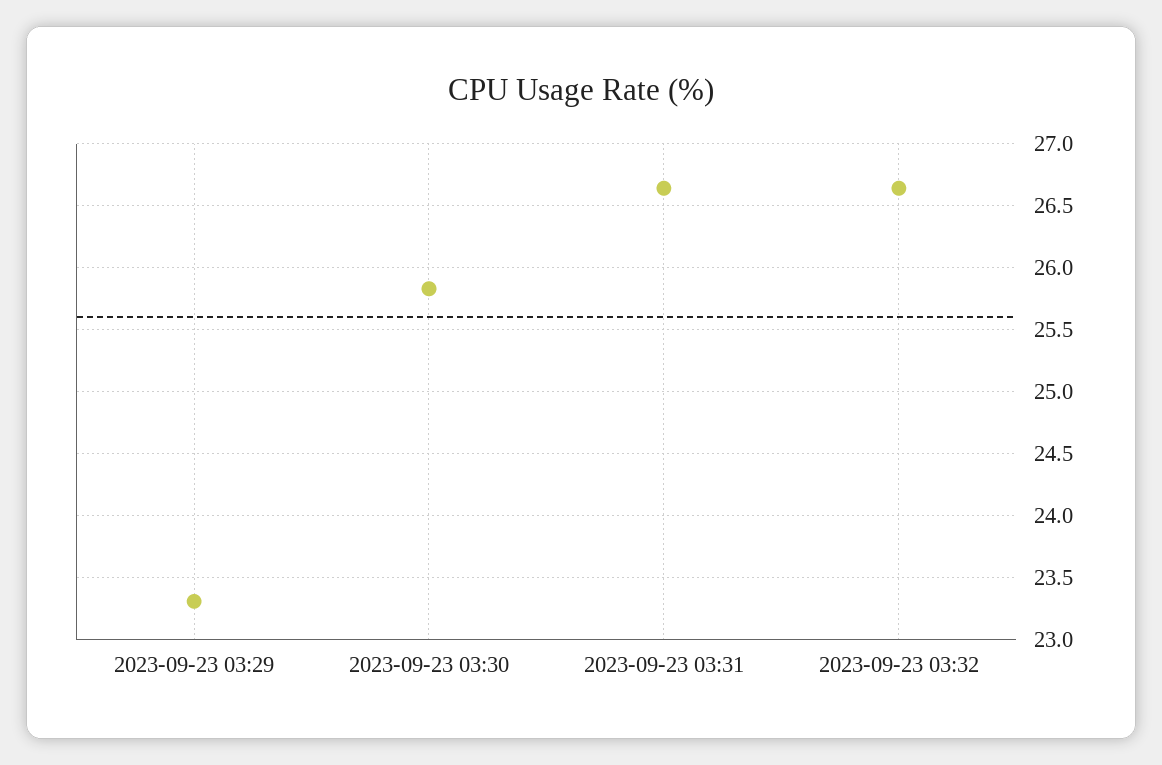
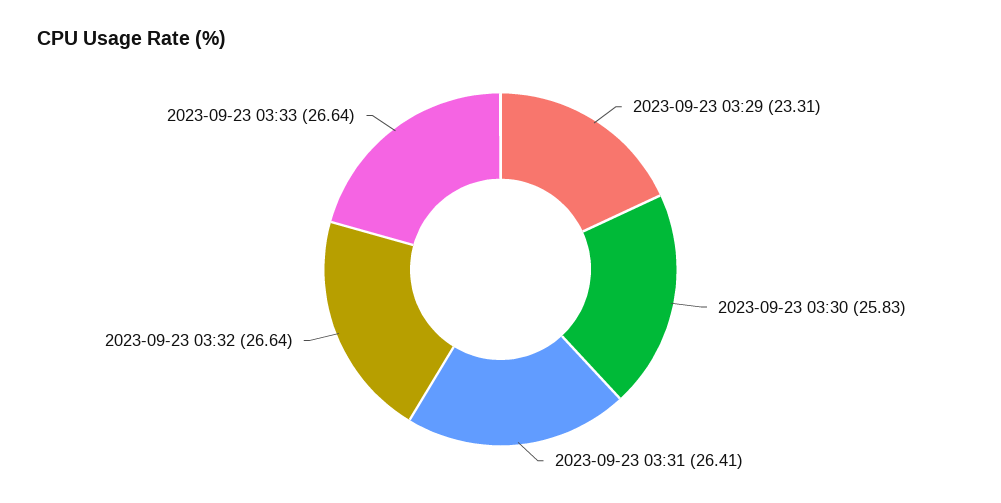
2023-09-23 03:31: 26.65 -> 26.41
2023-09-23 03:33: none -> 26.64

